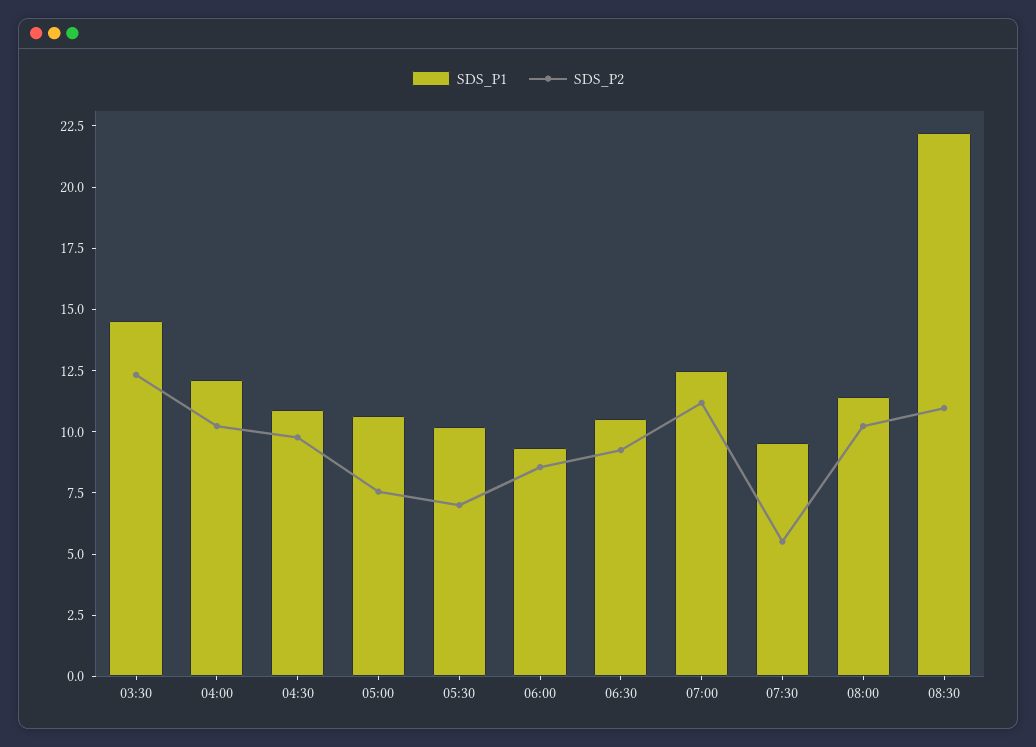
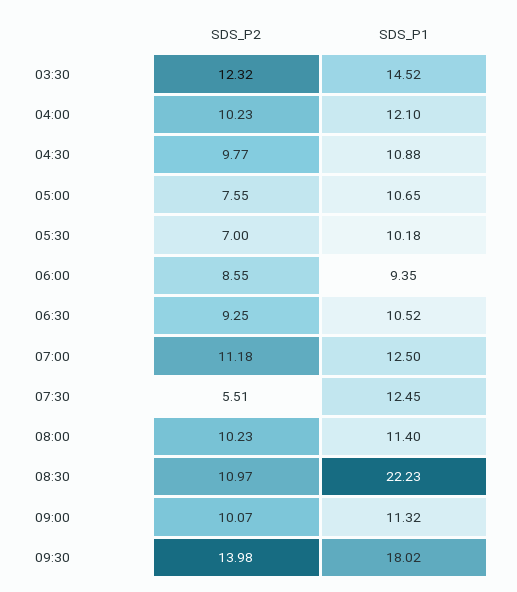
SDS_P1, 07:30: 9.5 -> 12.45
SDS_P2, 09:00: none -> 10.07
SDS_P1, 09:00: none -> 11.32
SDS_P2, 09:30: none -> 13.98
SDS_P1, 09:30: none -> 18.02

